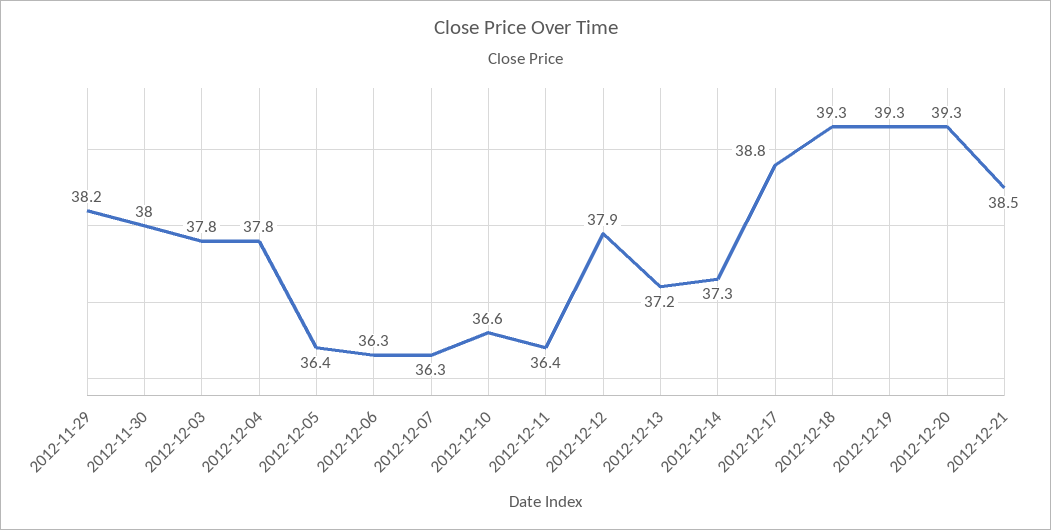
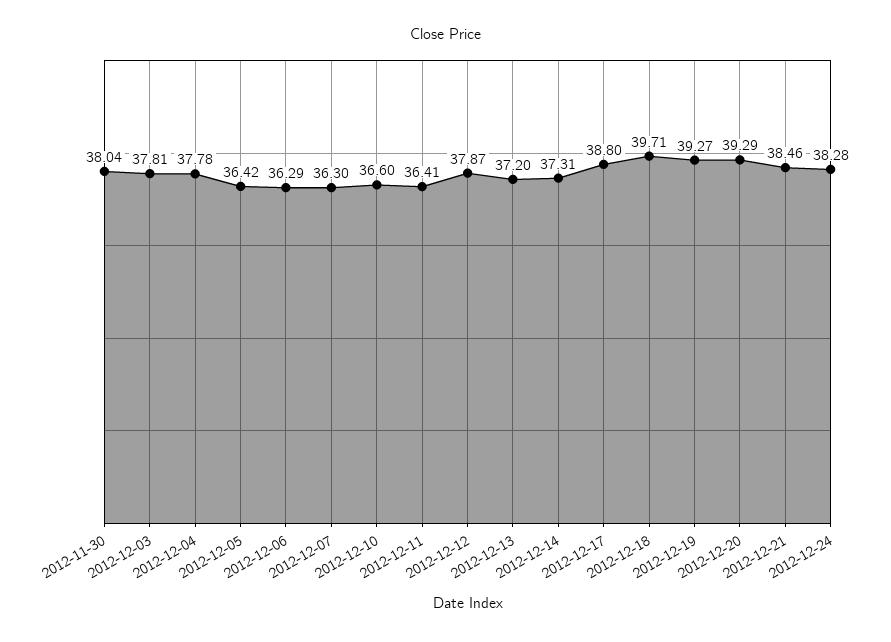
2012-11-29: 38.2 -> none
2012-12-18: 39.3 -> 39.71
2012-12-24: none -> 38.28

